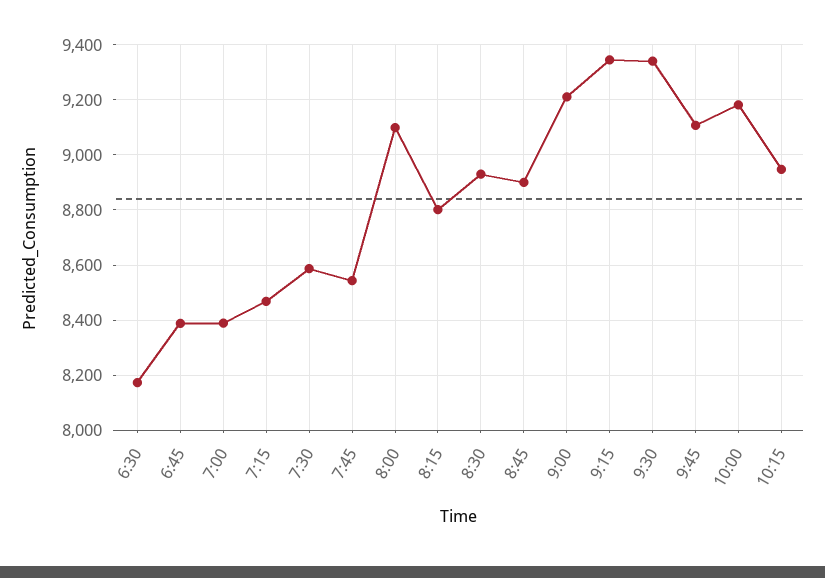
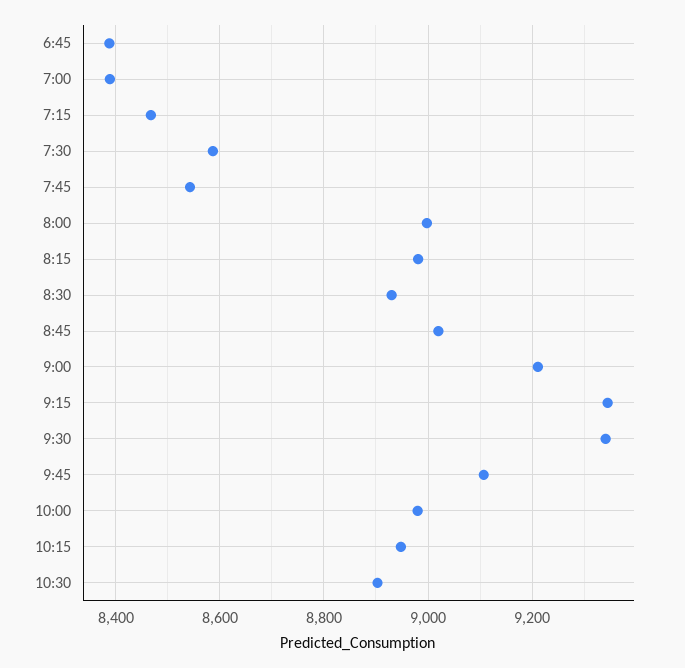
6:30: 8175 -> none
8:00: 9100 -> 9000
8:15: 8800 -> 8980
8:45: 8900 -> 9020
10:00: 9175 -> 8980
10:30: none -> 8900

